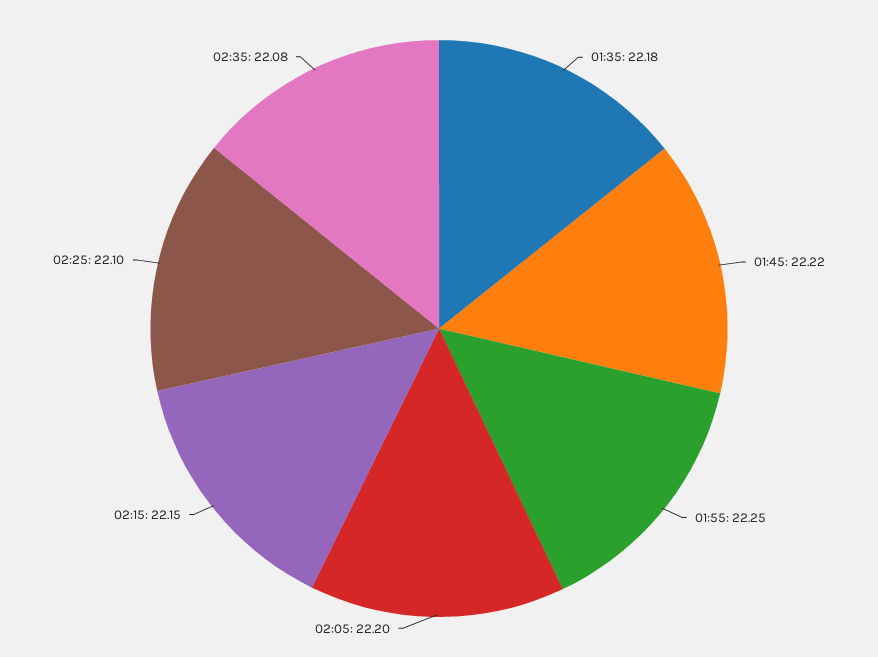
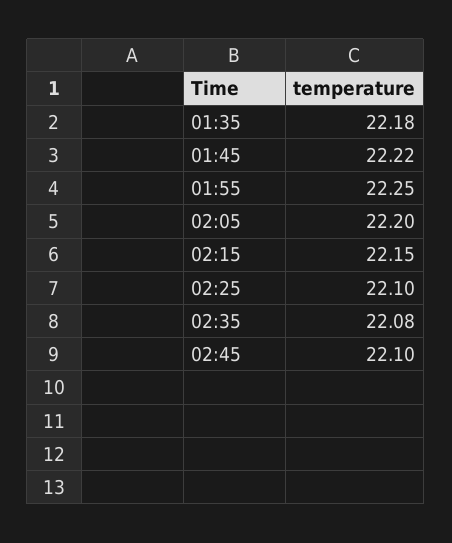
02:45: none -> 22.1

